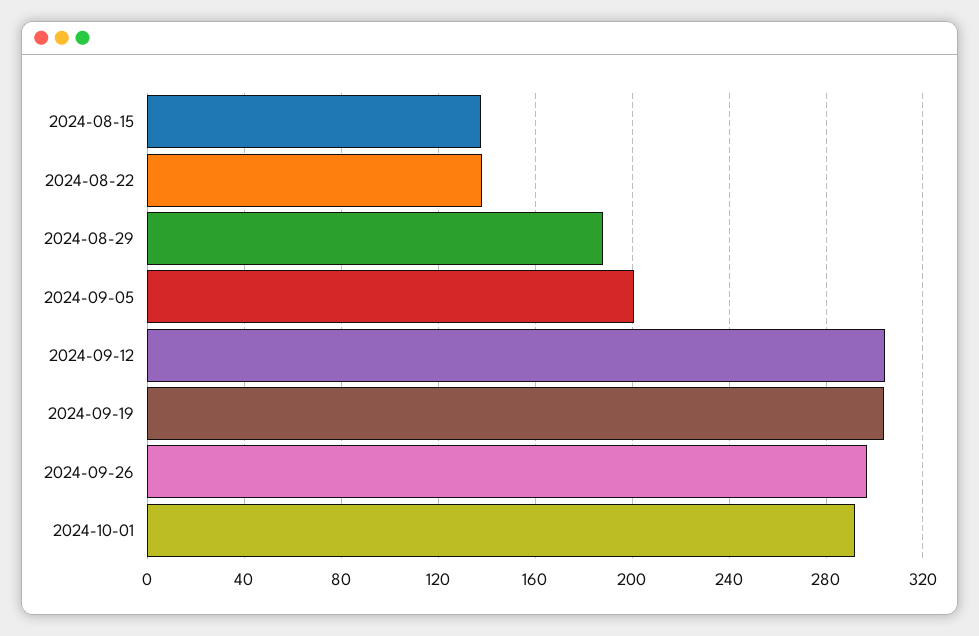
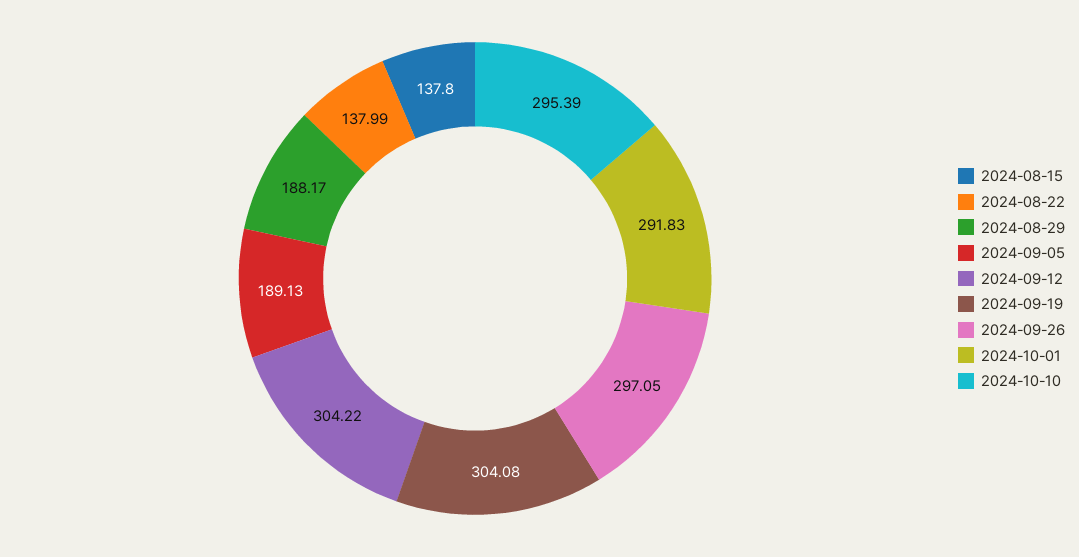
2024-09-05: 200 -> 189.13
2024-10-10: none -> 295.39

